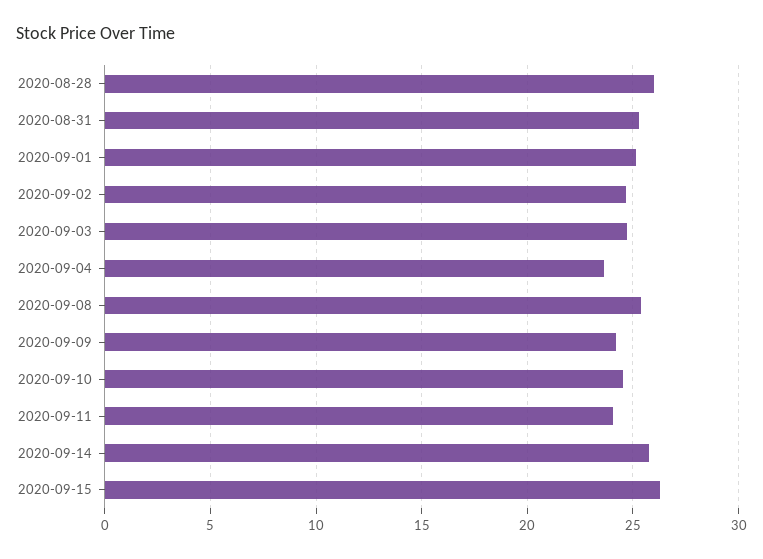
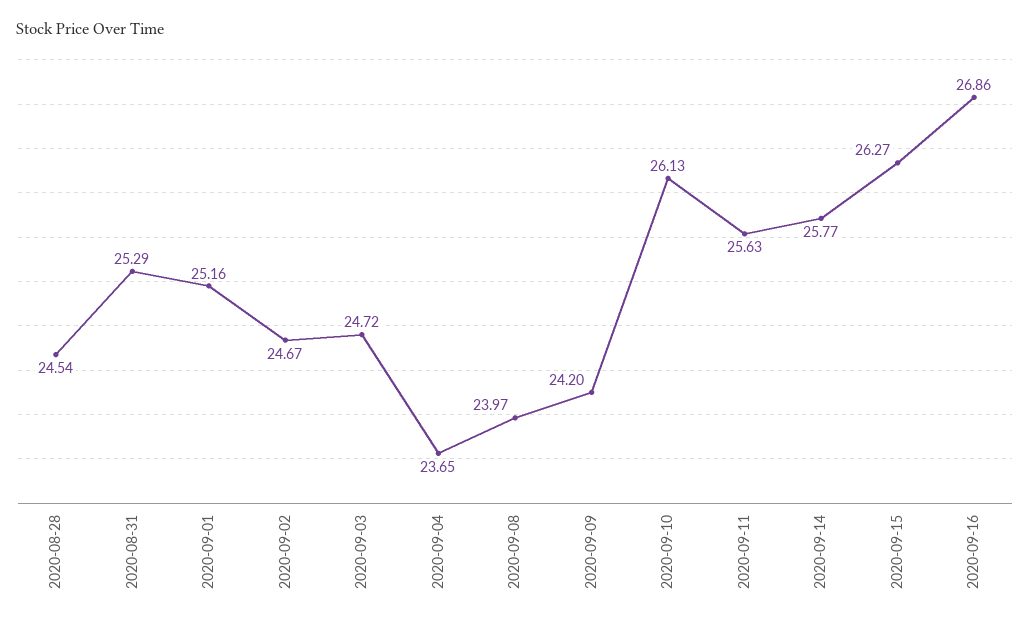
2020-08-28: 26 -> 24.54
2020-09-08: 25.5 -> 23.97
2020-09-10: 24.5 -> 26.13
2020-09-11: 24 -> 25.63
2020-09-16: none -> 26.86

